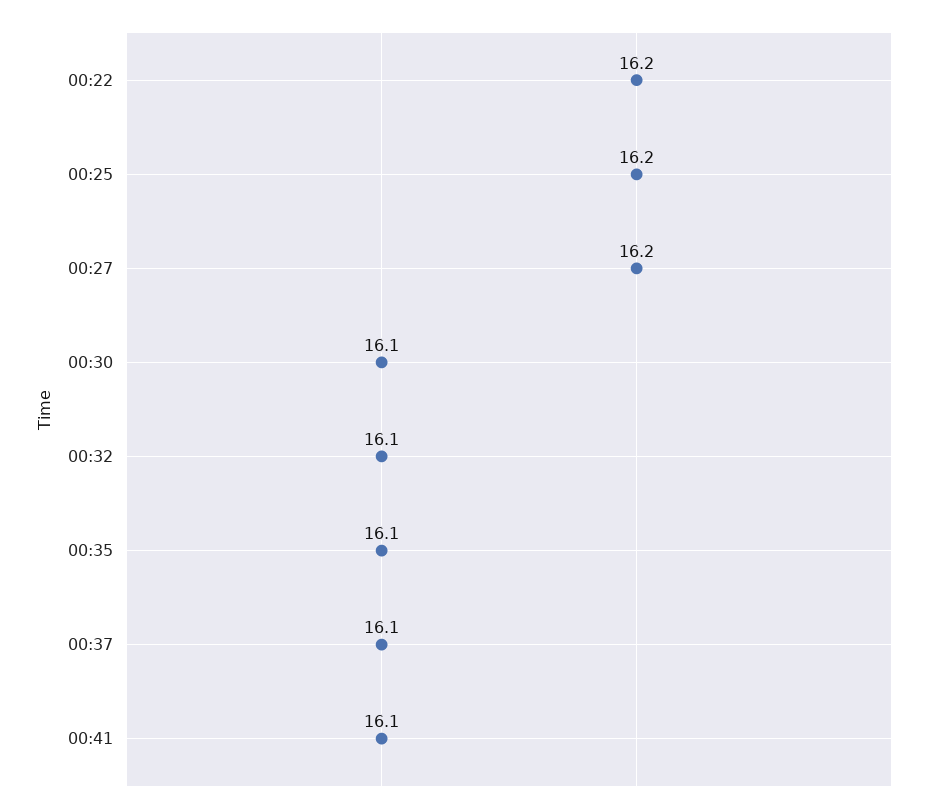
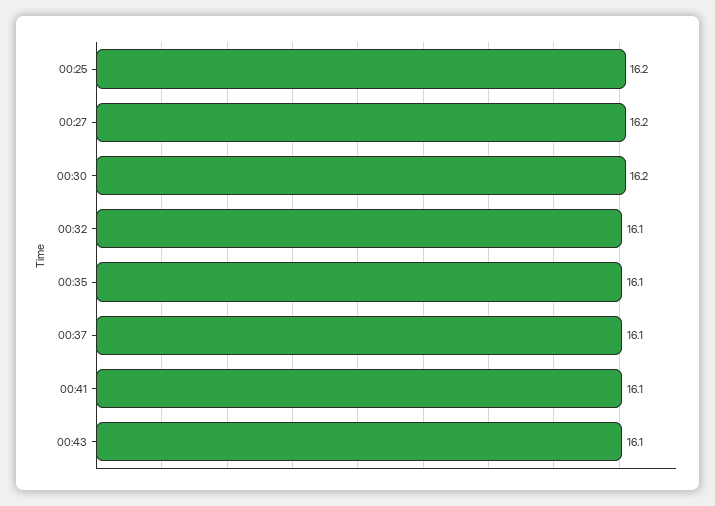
00:22: 16.2 -> none
00:30: 16.1 -> 16.2
00:43: none -> 16.1

